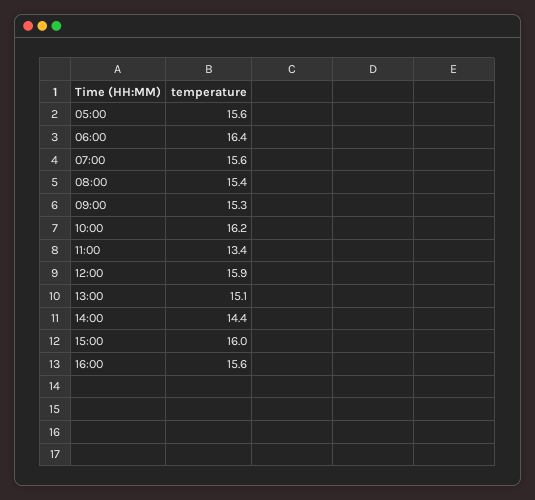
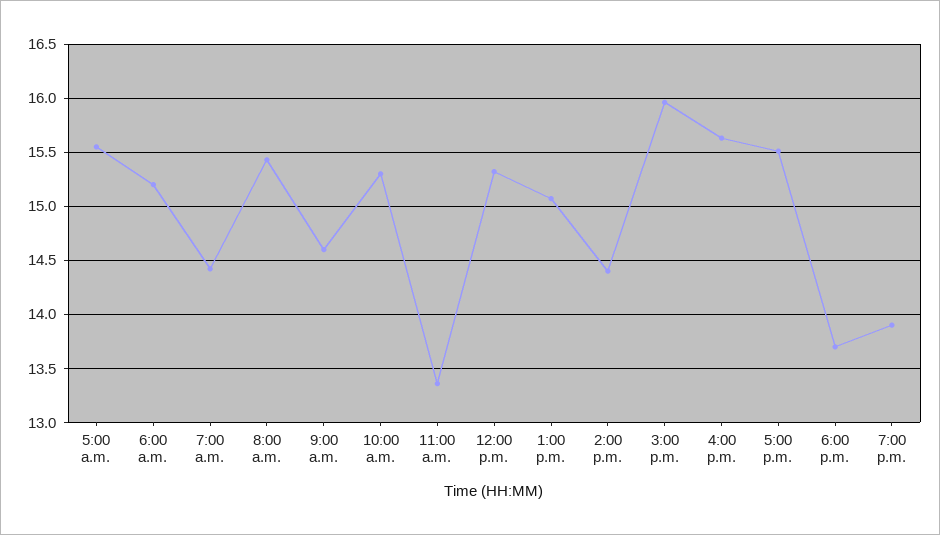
06:00: 16.4 -> 15.2
07:00: 15.6 -> 14.4
09:00: 15.3 -> 14.6
10:00: 16.2 -> 15.3
12:00: 15.9 -> 15.3
5:00 p.m.: none -> 15.5
6:00 p.m.: none -> 13.7
7:00 p.m.: none -> 13.9

